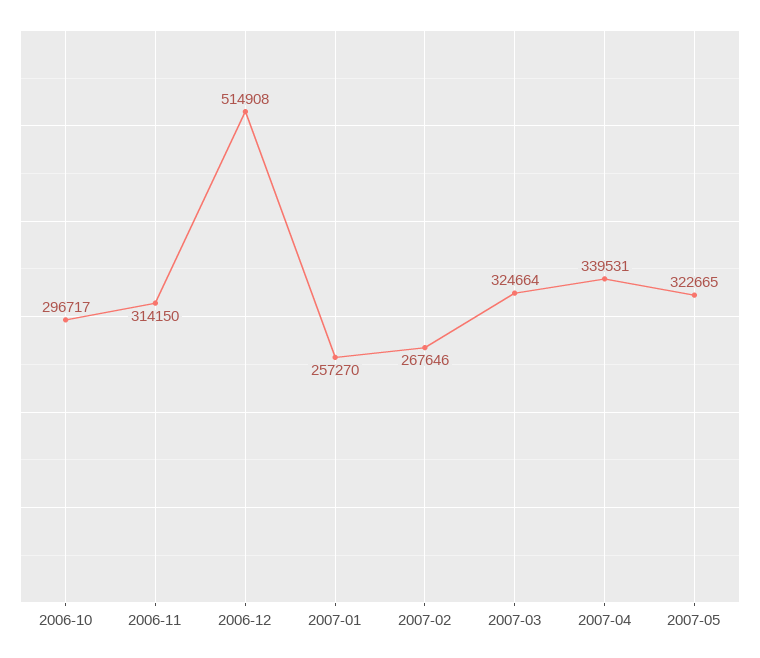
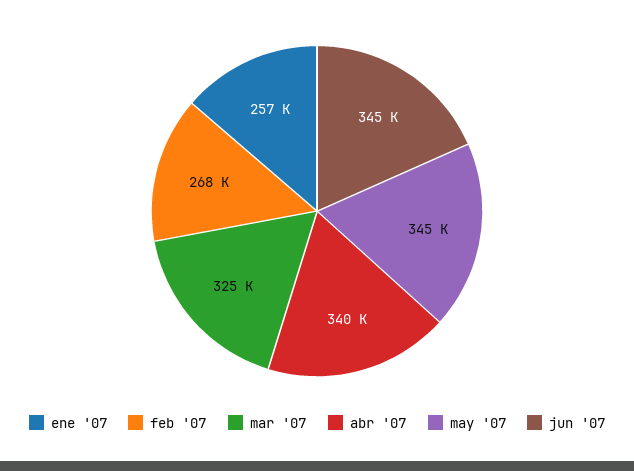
2006-10: 296717 -> none
2006-11: 314150 -> none
2006-12: 514908 -> none
2007-05: 322665 -> 345000
jun '07: none -> 345000

